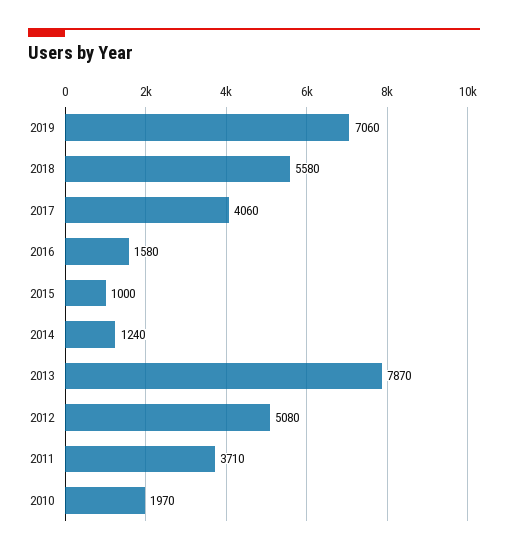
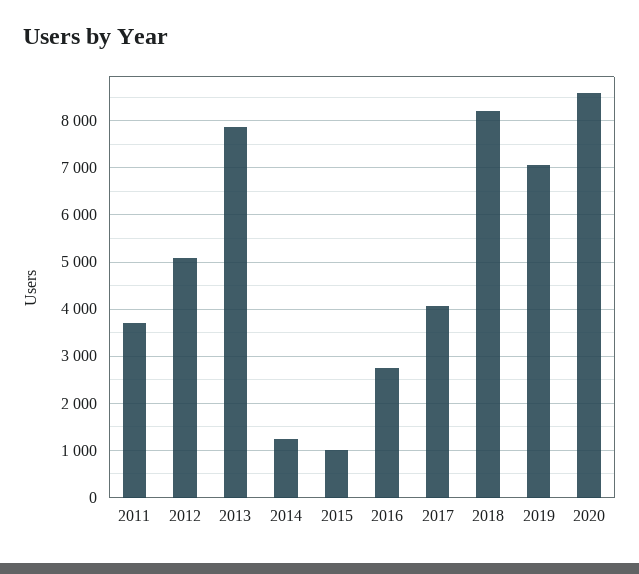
2018: 5580 -> 8200
2016: 1580 -> 2800
2010: 1970 -> none
2020: none -> 8600

